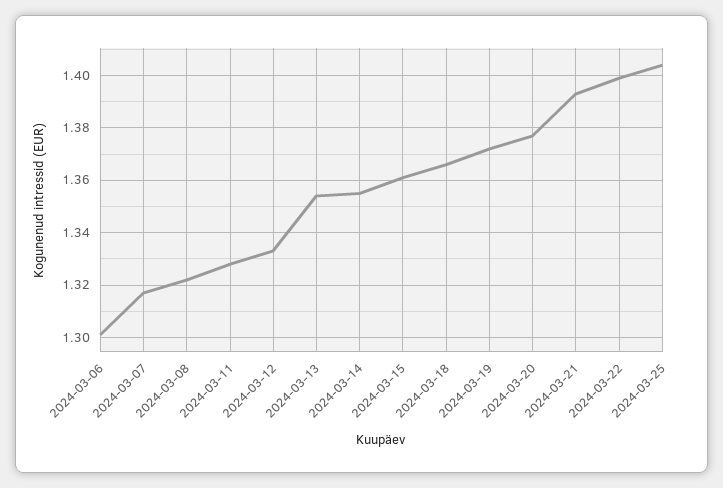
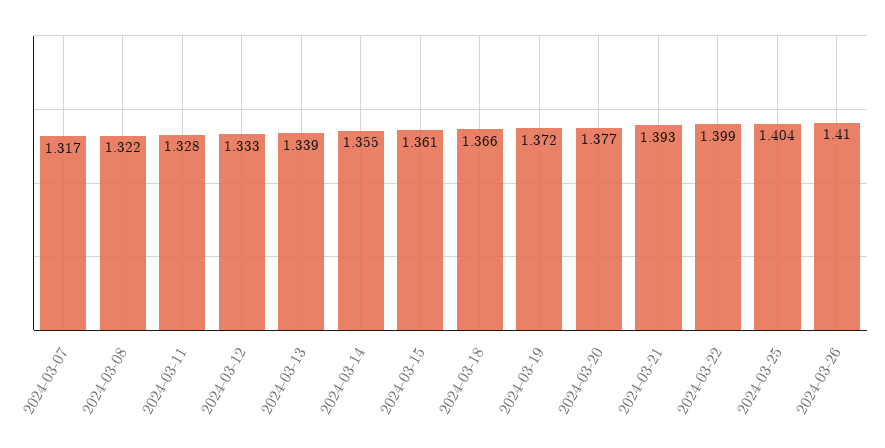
2024-03-06: 1.3 -> none
2024-03-13: 1.355 -> 1.339
2024-03-26: none -> 1.41

